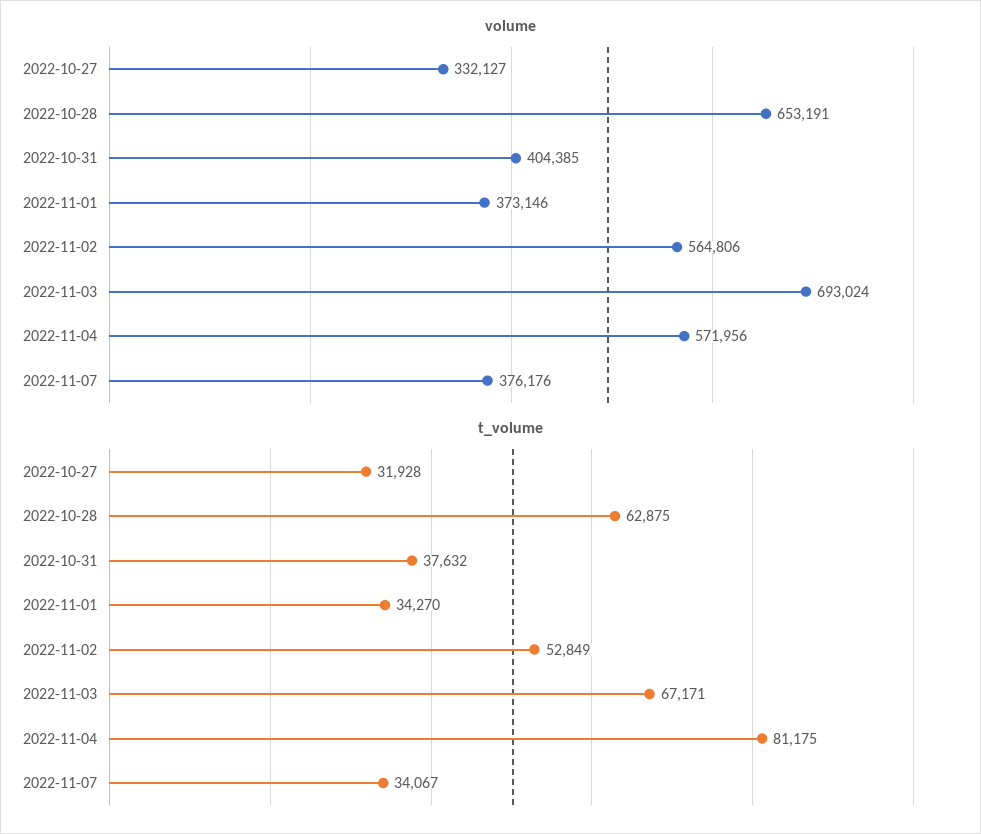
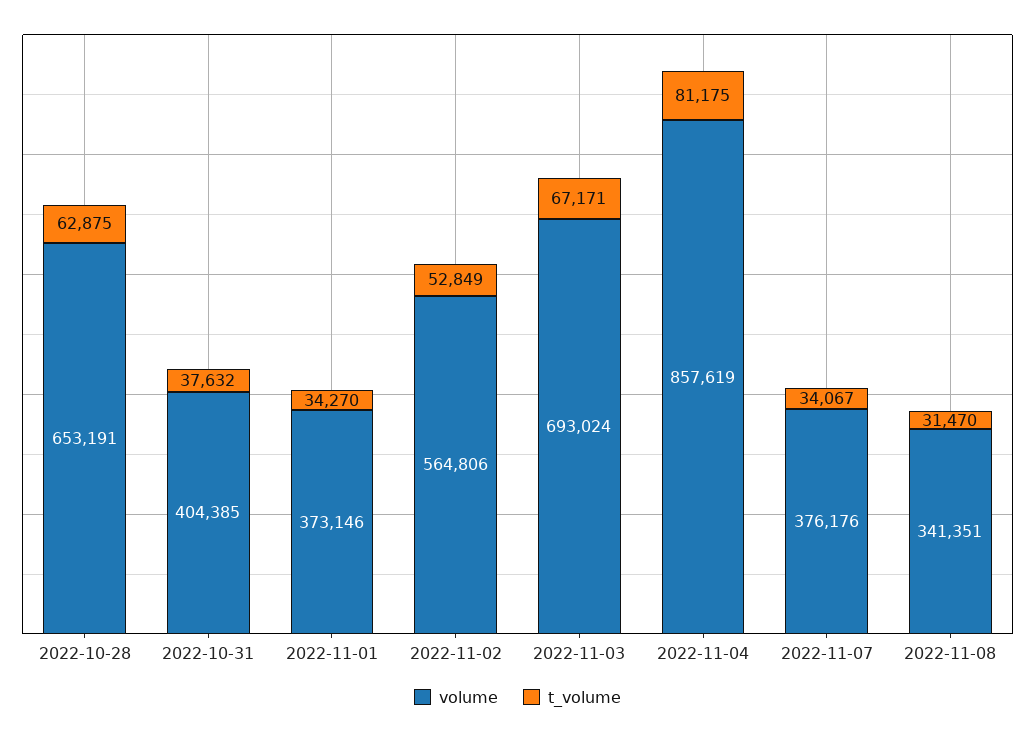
volume, 2022-10-27: 332127 -> none
volume, 2022-11-04: 571956 -> 857619
t_volume, 2022-10-27: 31928 -> none
volume, 2022-11-08: none -> 341351
t_volume, 2022-11-08: none -> 31470

